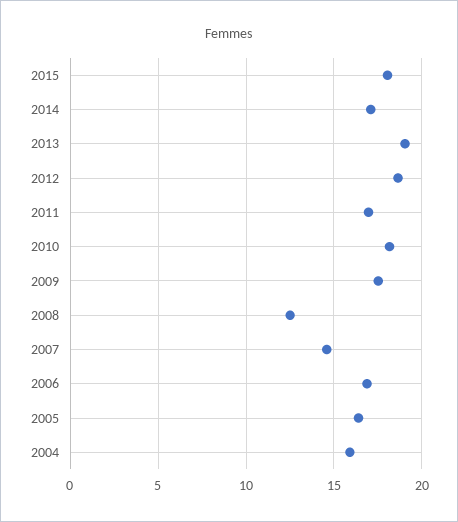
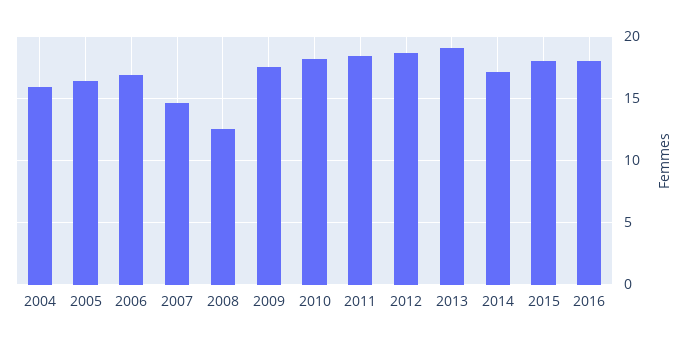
2011: 17 -> 18.5
2016: none -> 18

